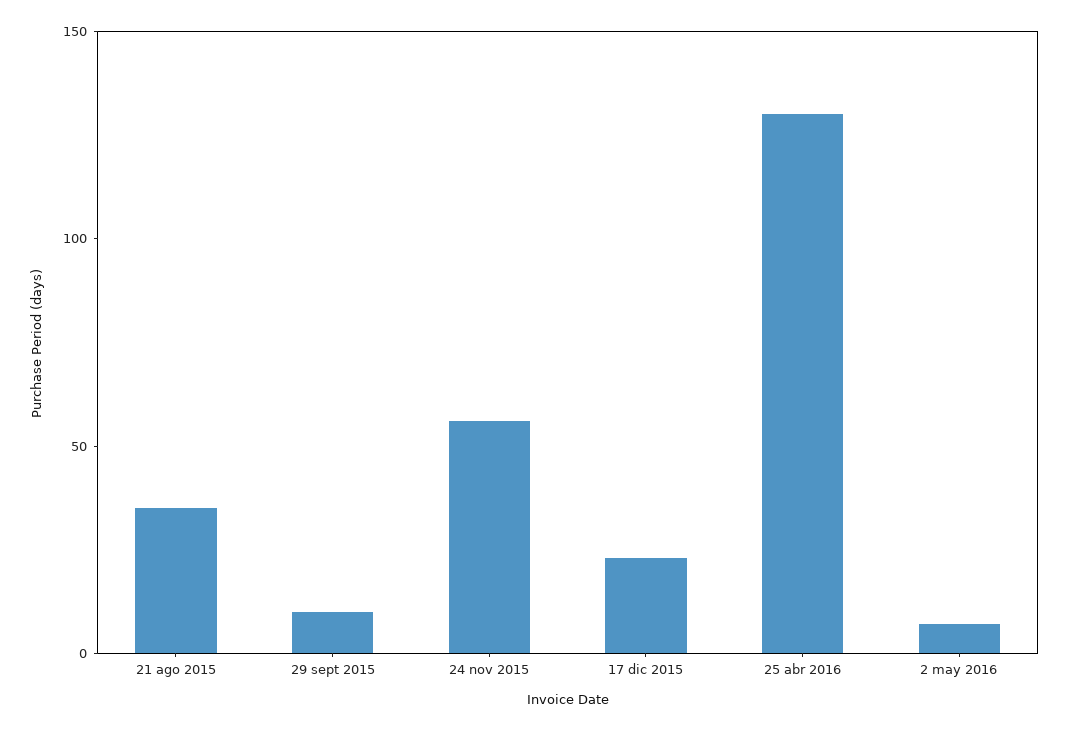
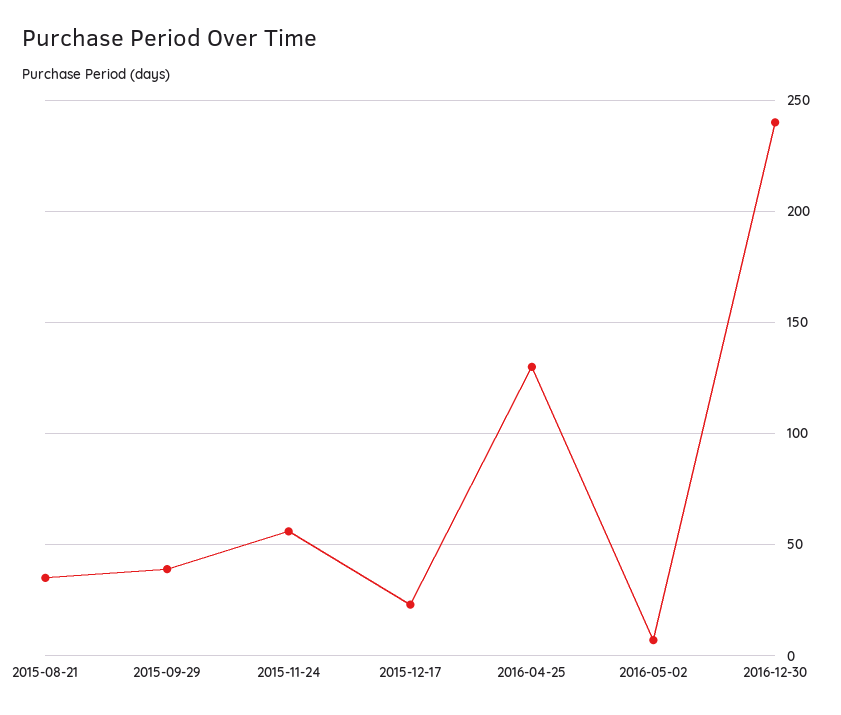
29 sept 2015: 10 -> 40
2016-12-30: none -> 240

